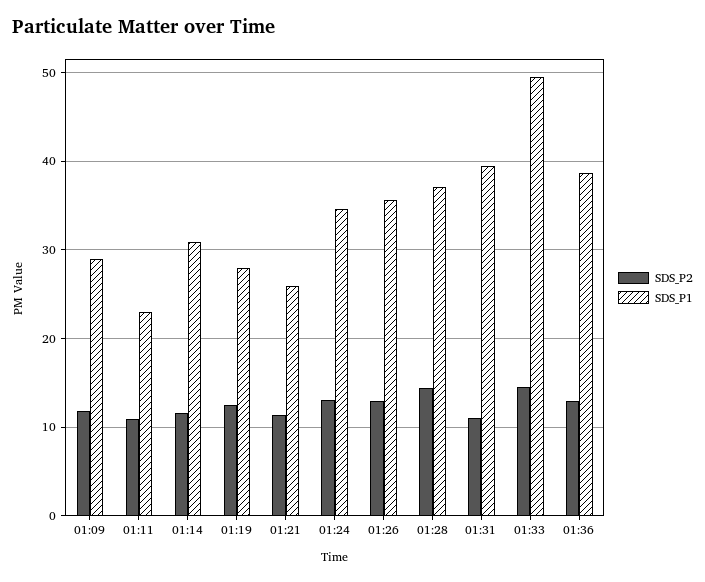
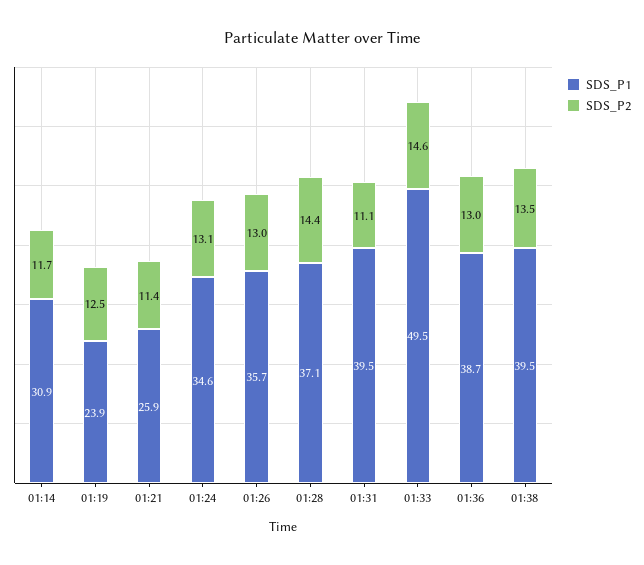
SDS_P2, 01:09: 12 -> none
SDS_P1, 01:09: 29 -> none
SDS_P2, 01:11: 11 -> none
SDS_P1, 01:11: 23 -> none
SDS_P1, 01:19: 28 -> 23.9
SDS_P1, 01:38: none -> 39.5
SDS_P2, 01:38: none -> 13.5

